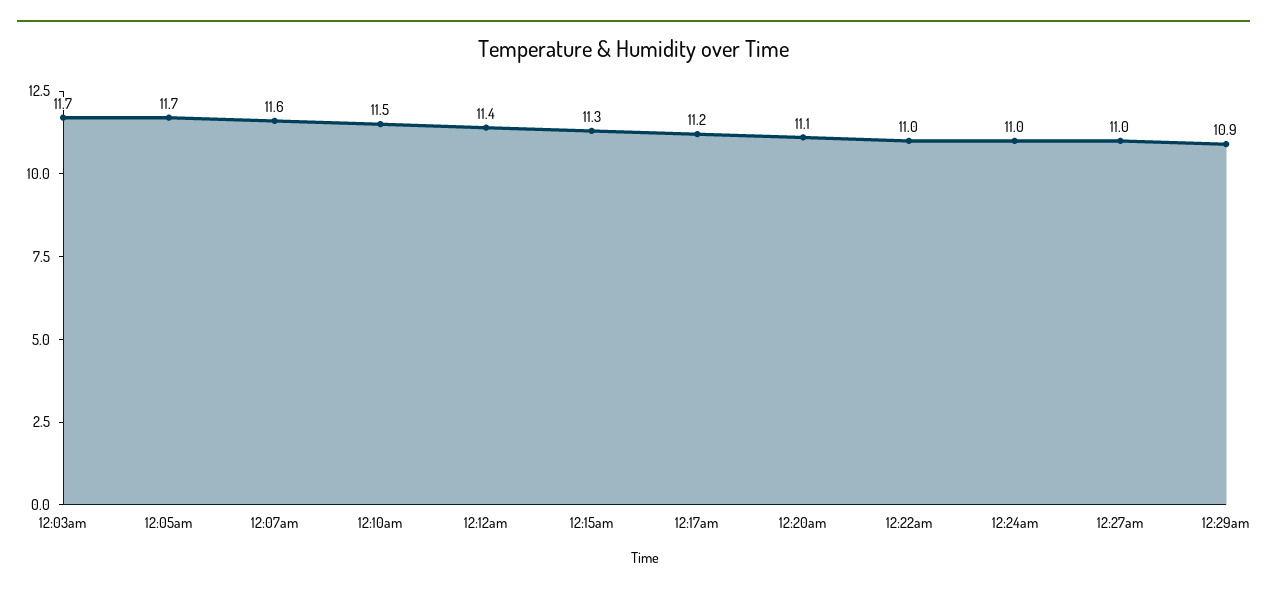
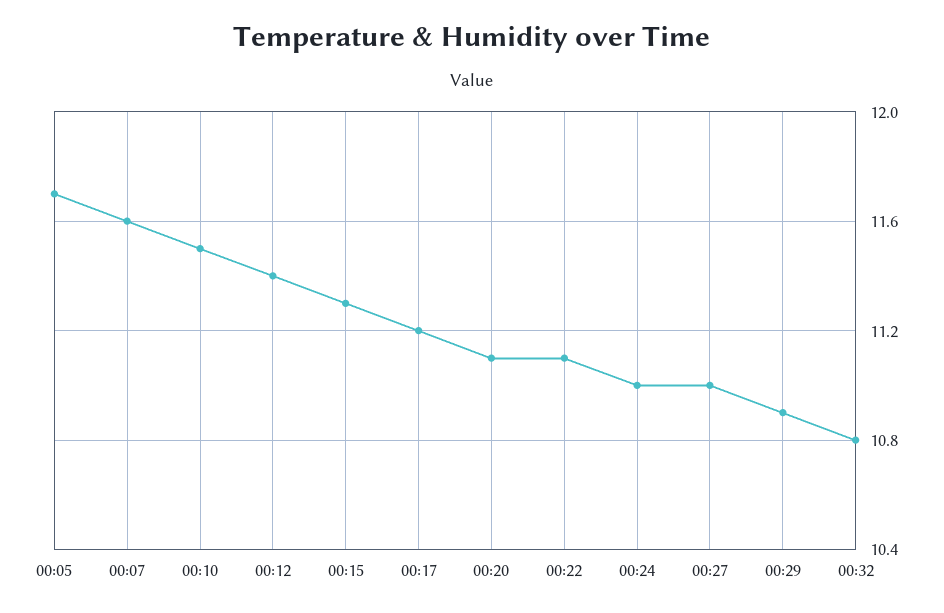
12:03am: 11.7 -> none
12:22am: 11 -> 11.1
00:32: none -> 10.8

